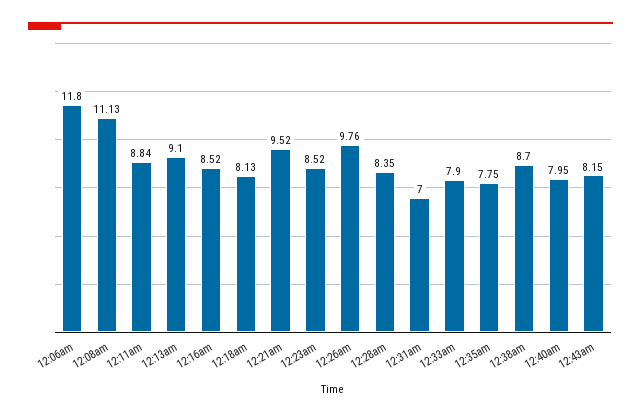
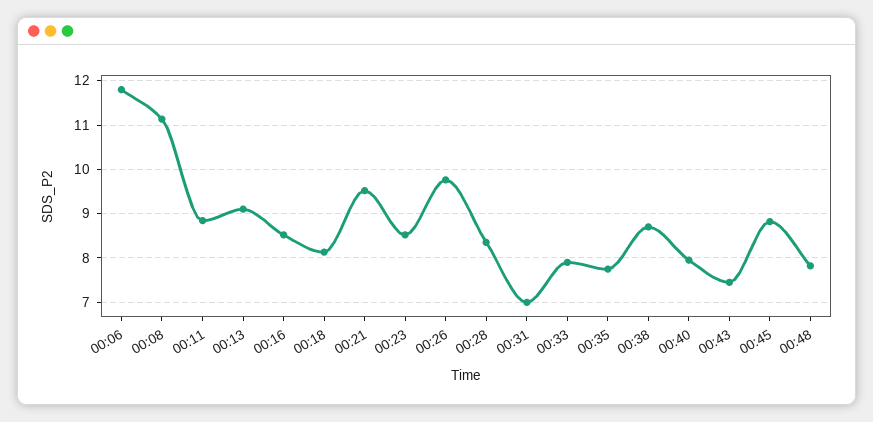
12:43am: 8.15 -> 7.4
00:45: none -> 8.8
00:48: none -> 7.8

